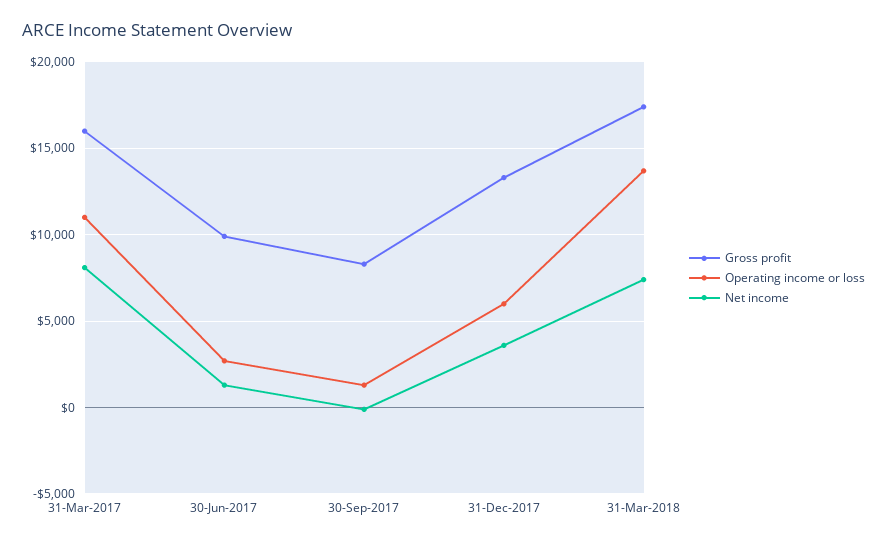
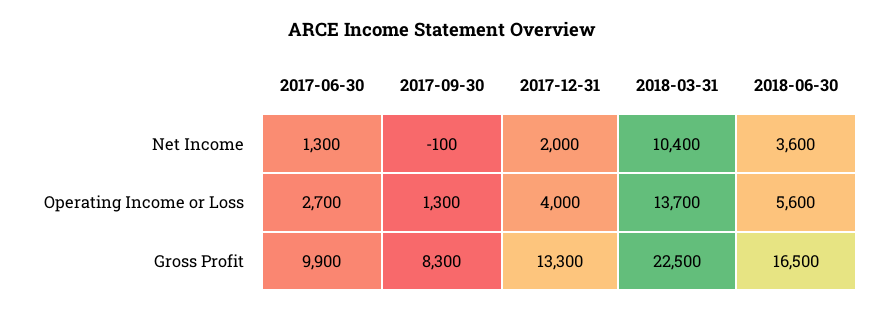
Gross profit, 31-Mar-2017: 16000 -> none
Operating income or loss, 31-Mar-2017: 11000 -> none
Net income, 31-Mar-2017: 8000 -> none
Operating income or loss, 31-Dec-2017: 6000 -> 4000
Net income, 31-Dec-2017: 3500 -> 2000
Gross profit, 31-Mar-2018: 17500 -> 22500
Net income, 31-Mar-2018: 7500 -> 10400
Net income, 2018-06-30: none -> 3600
Operating income or loss, 2018-06-30: none -> 5600
Gross profit, 2018-06-30: none -> 16500

